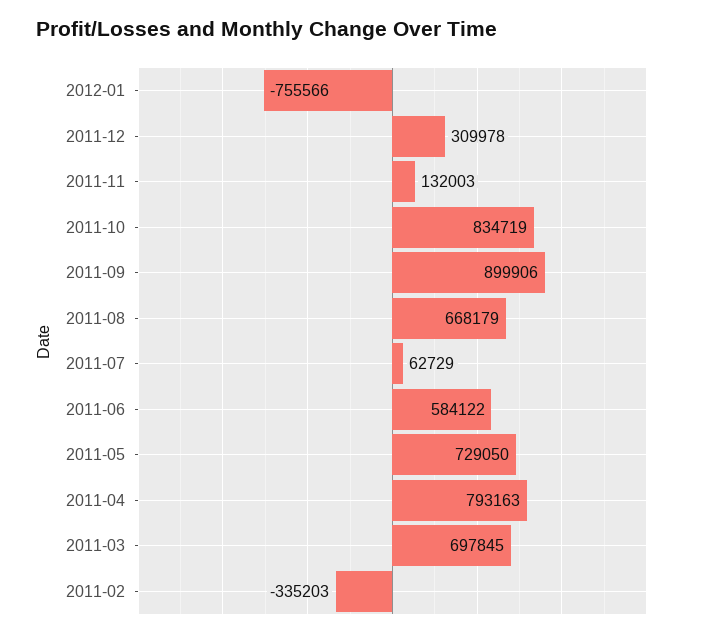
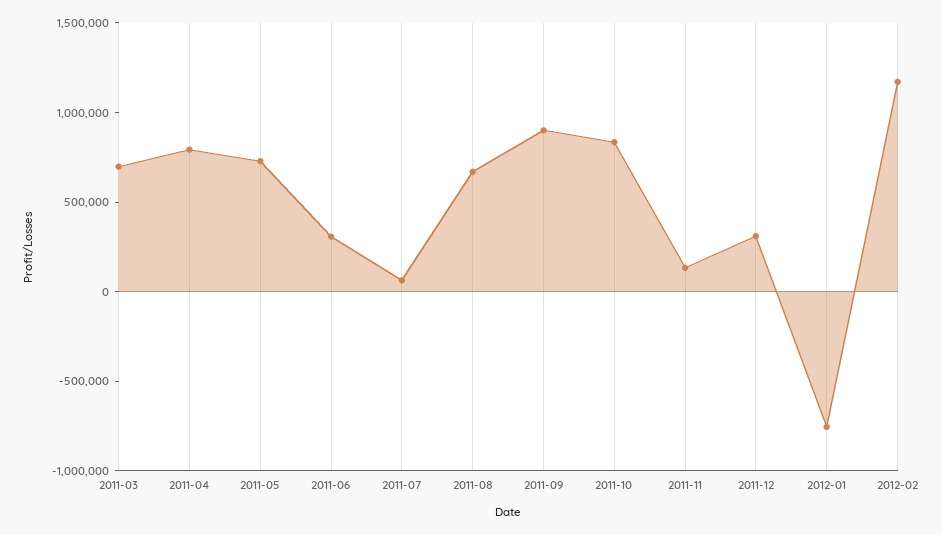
2011-06: 584122 -> 300000
2011-02: -335203 -> none
2012-02: none -> 1200000

